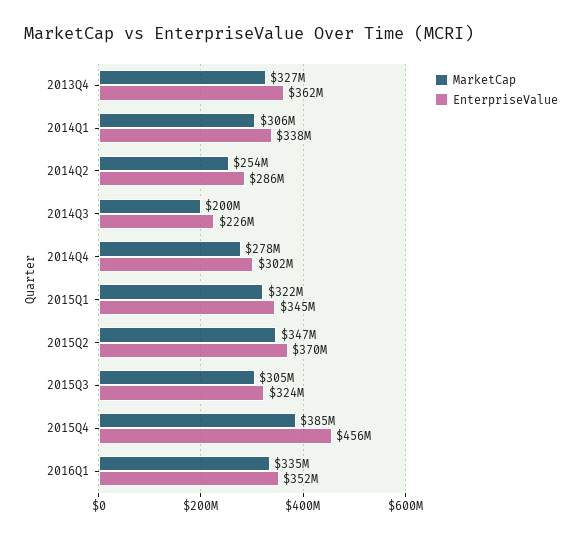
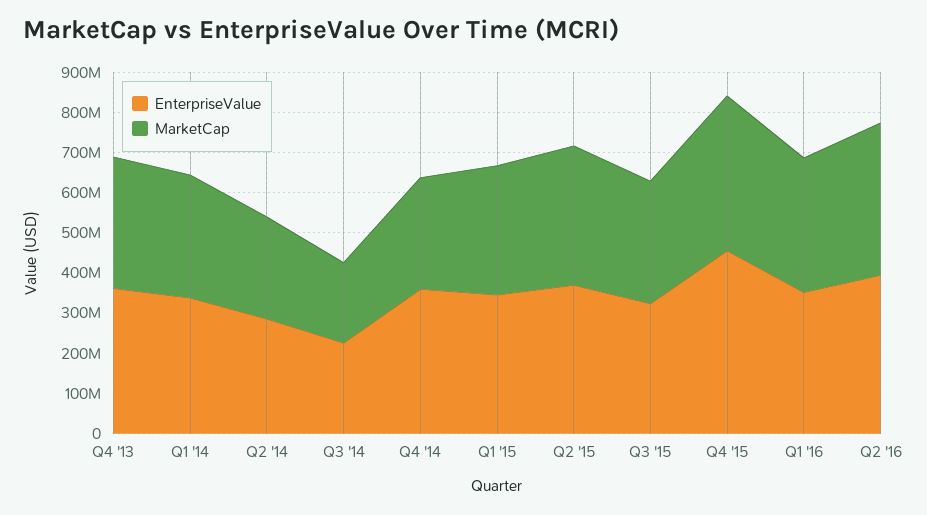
EnterpriseValue, 2014Q4: 302000000 -> 360000000
EnterpriseValue, Q2 '16: none -> 400000000
MarketCap, Q2 '16: none -> 380000000

